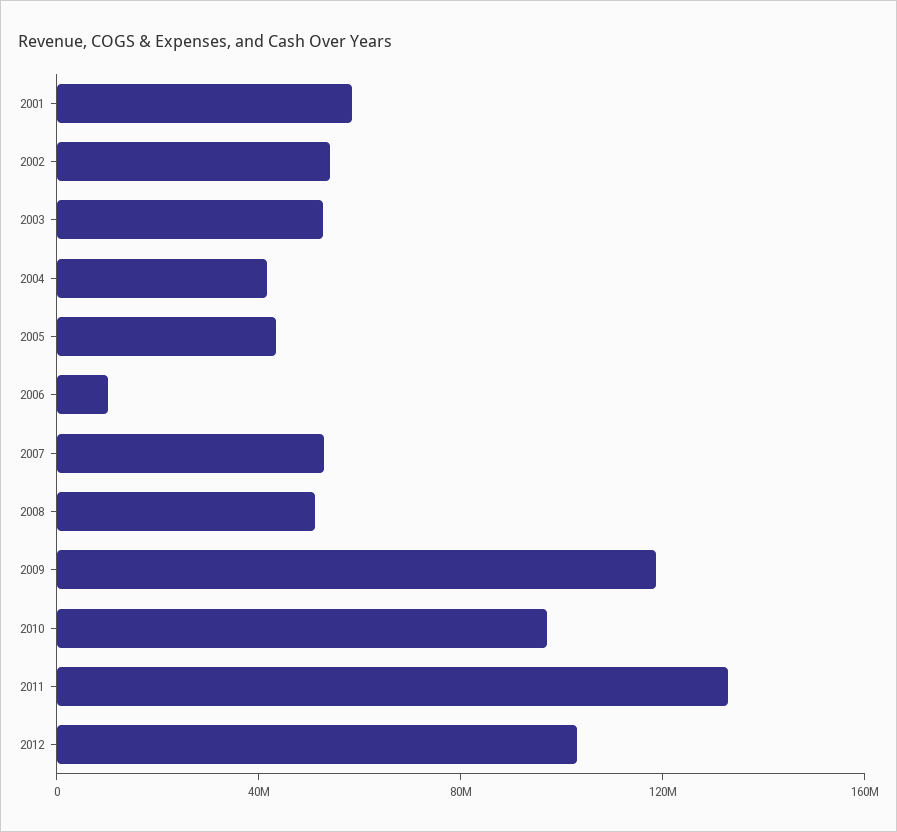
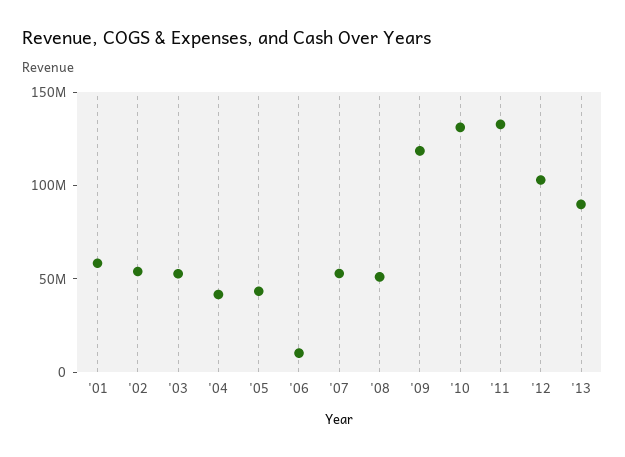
2010: 100000000 -> 130000000
'13: none -> 90000000

